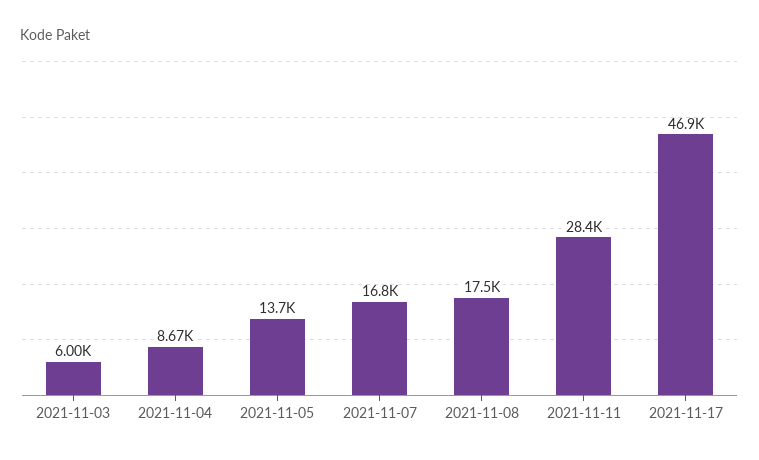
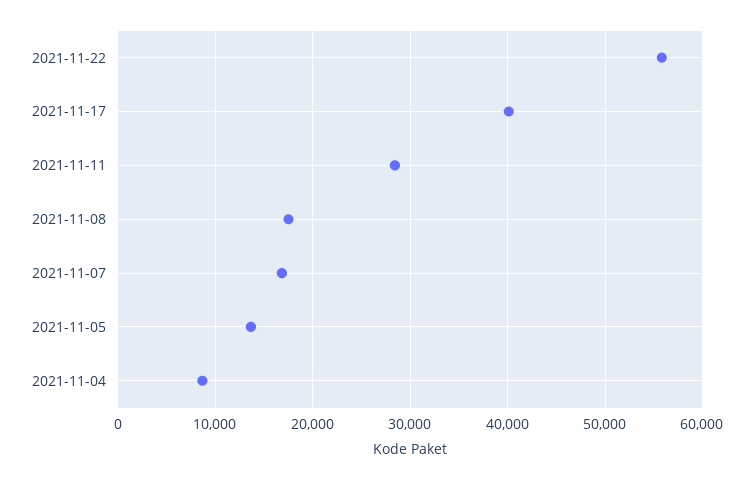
2021-11-03: 6000 -> none
2021-11-17: 46900 -> 40000
2021-11-22: none -> 56000

